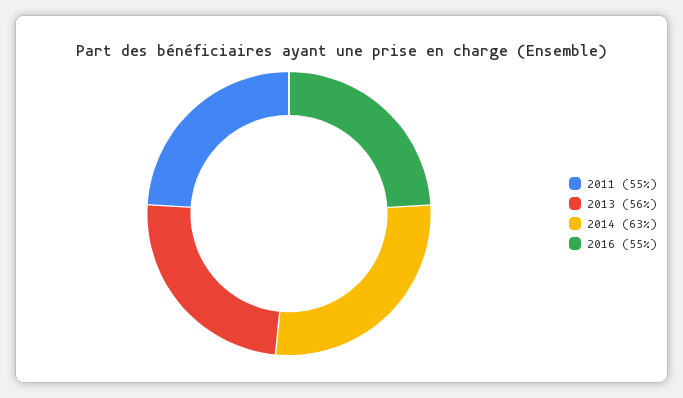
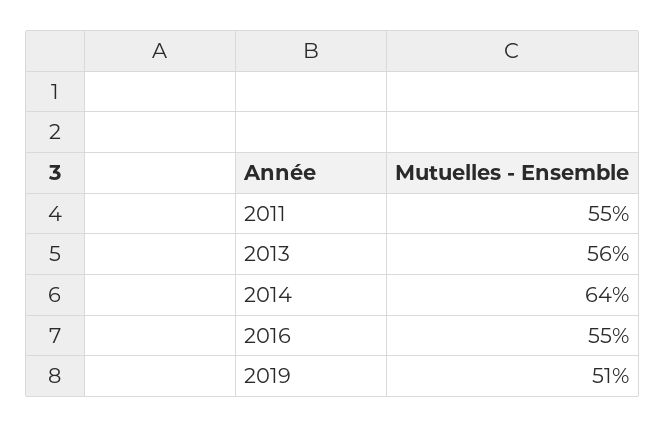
2014: 63 -> 64
2019: none -> 51

